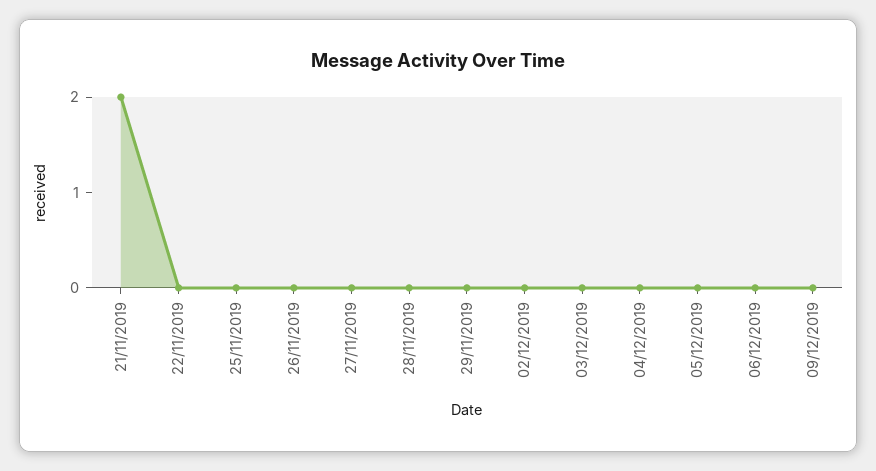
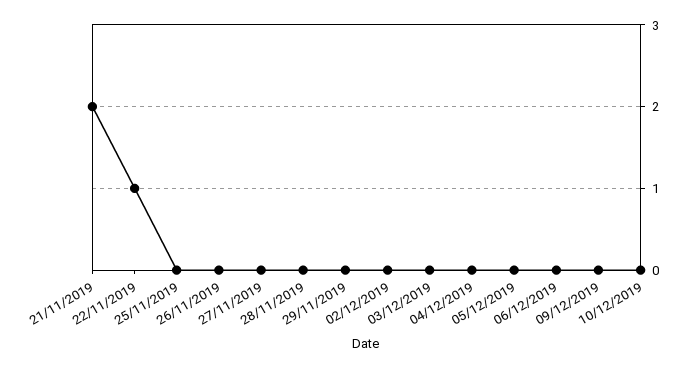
22/11/2019: 0 -> 1
10/12/2019: none -> 0

